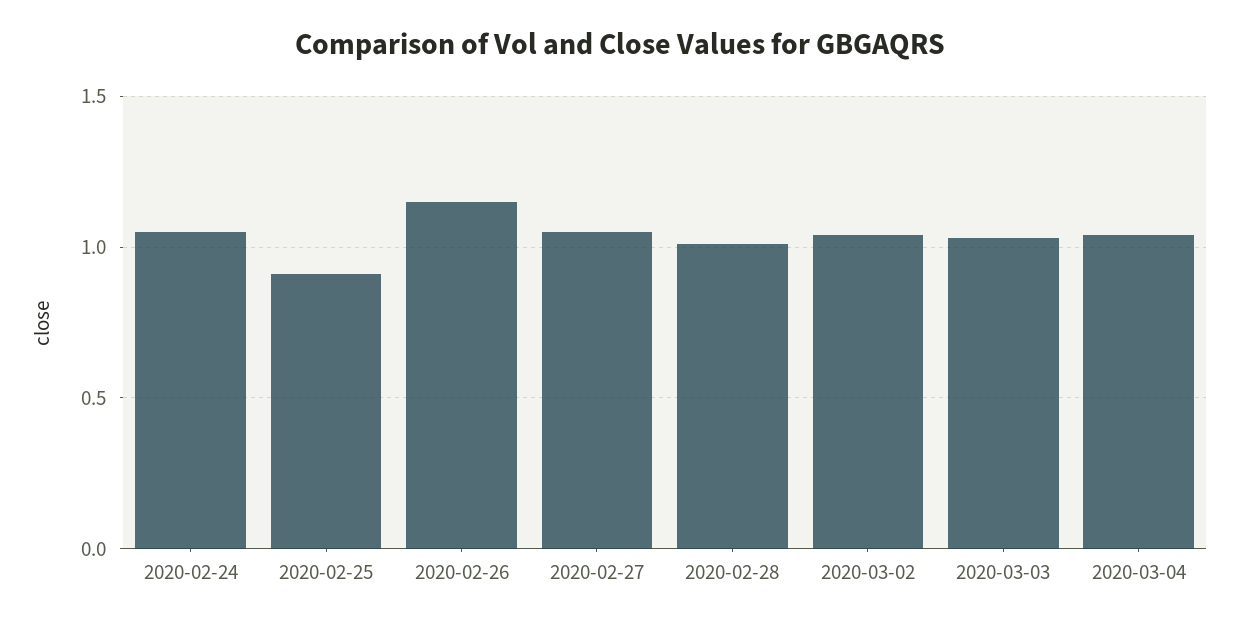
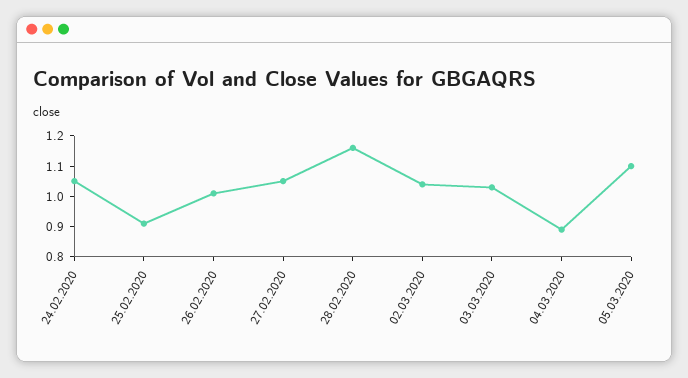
2020-02-26: 1.15 -> 1
2020-02-28: 1 -> 1.15
2020-03-04: 1.05 -> 0.9
05.03.2020: none -> 1.1

